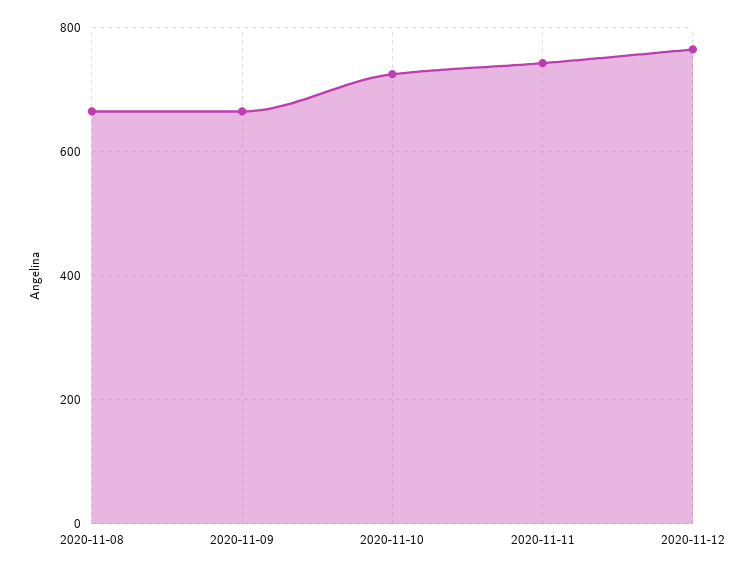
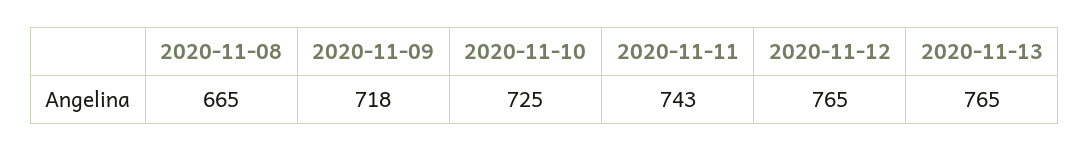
2020-11-09: 660 -> 718
2020-11-13: none -> 765

